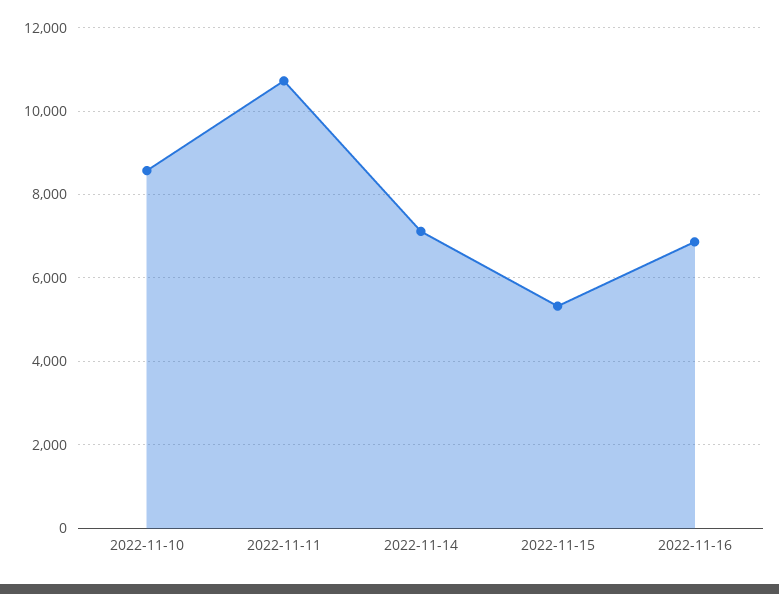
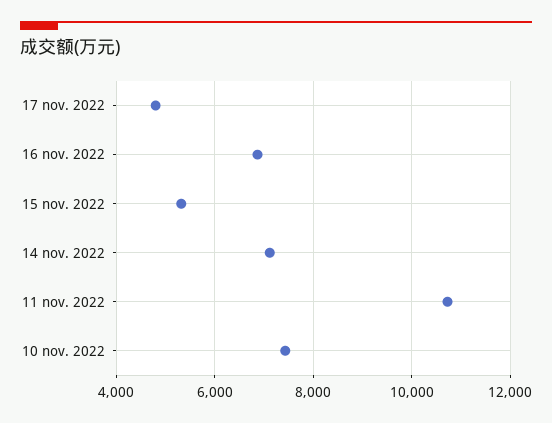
2022-11-10: 8600 -> 7400
17 nov. 2022: none -> 4800

